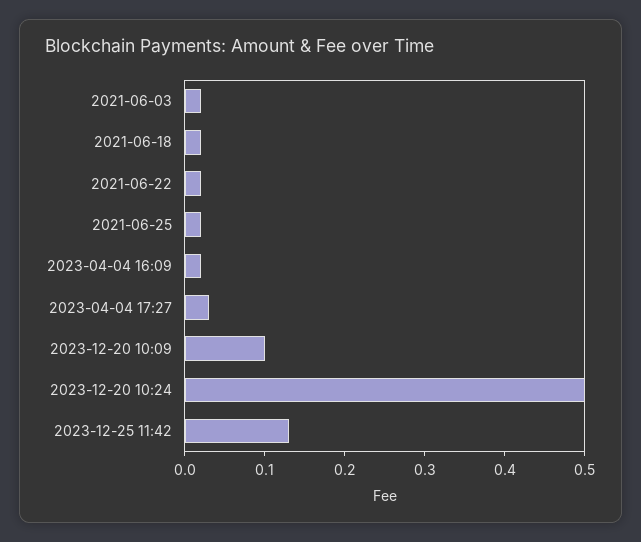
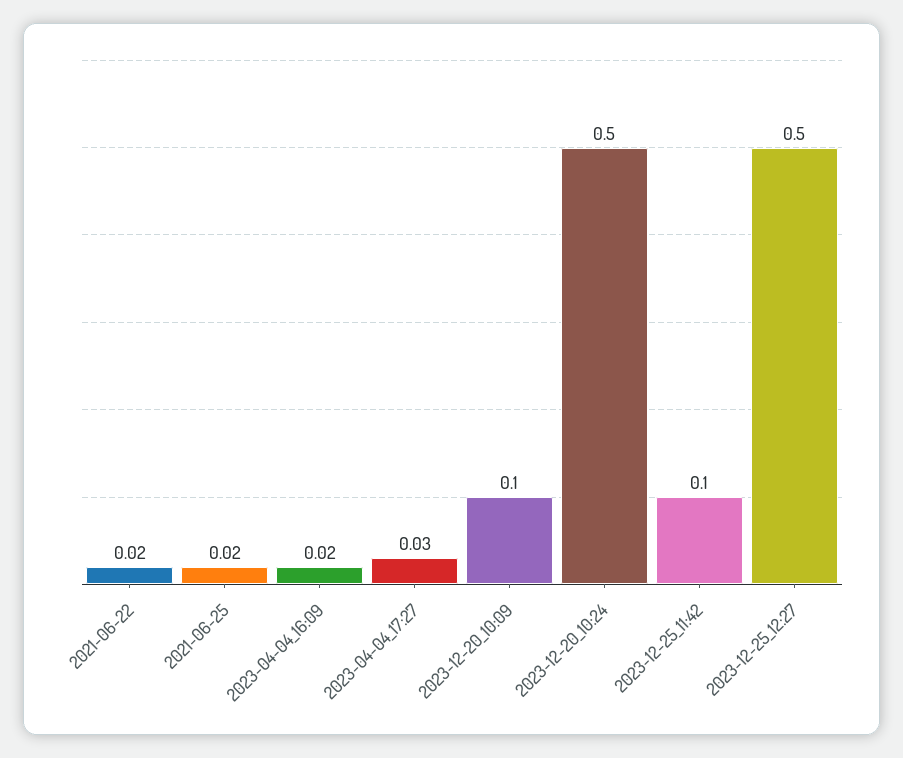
2021-06-03: 0.02 -> none
2021-06-18: 0.02 -> none
2023-12-25 11:42: 0.13 -> 0.1
2023-12-25_12:27: none -> 0.5

